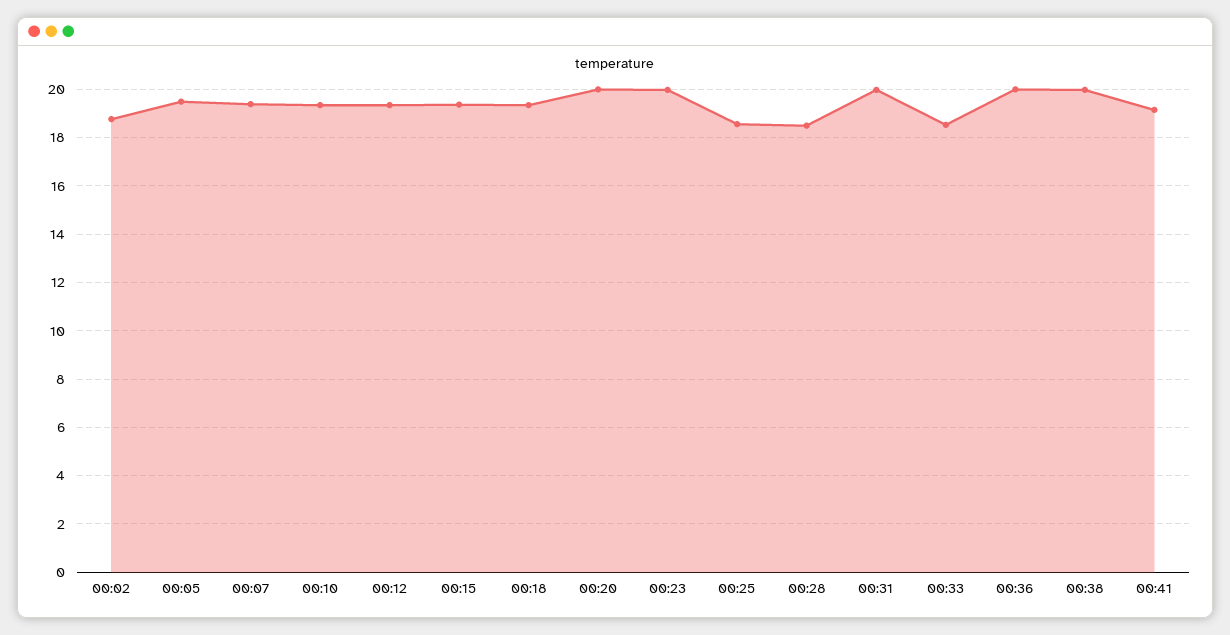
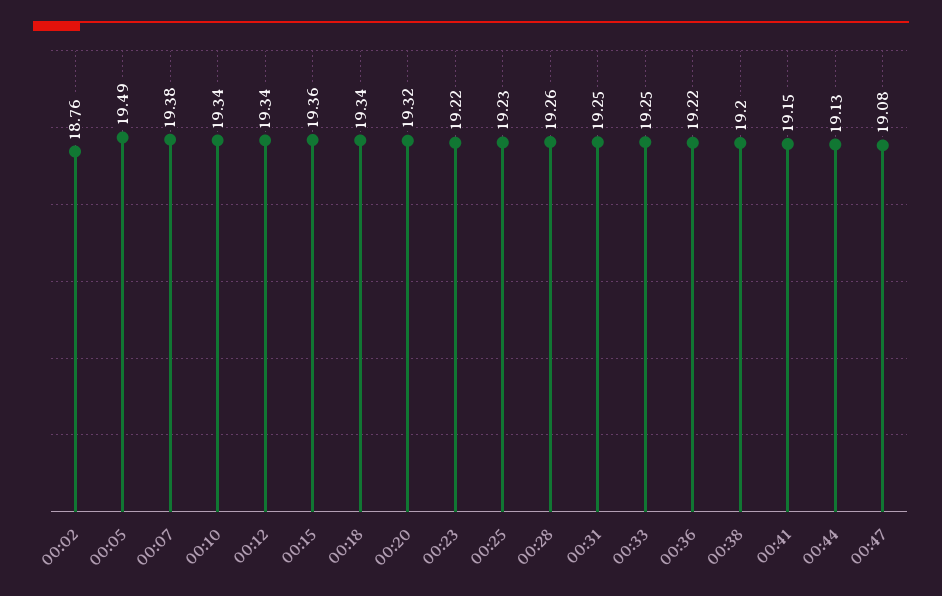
00:20: 20 -> 19.32
00:23: 20 -> 19.22
00:25: 18.5 -> 19.23
00:28: 18.5 -> 19.26
00:31: 20 -> 19.25
00:33: 18.5 -> 19.25
00:36: 20 -> 19.22
00:38: 20 -> 19.2
00:44: none -> 19.13
00:47: none -> 19.08

